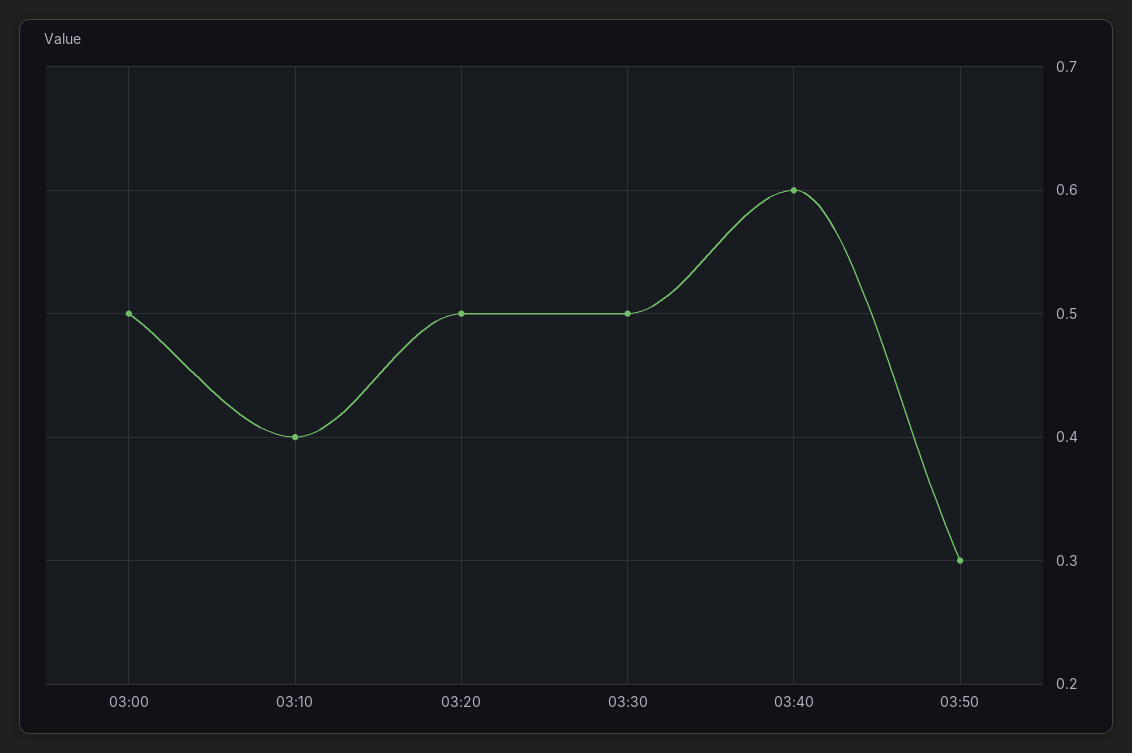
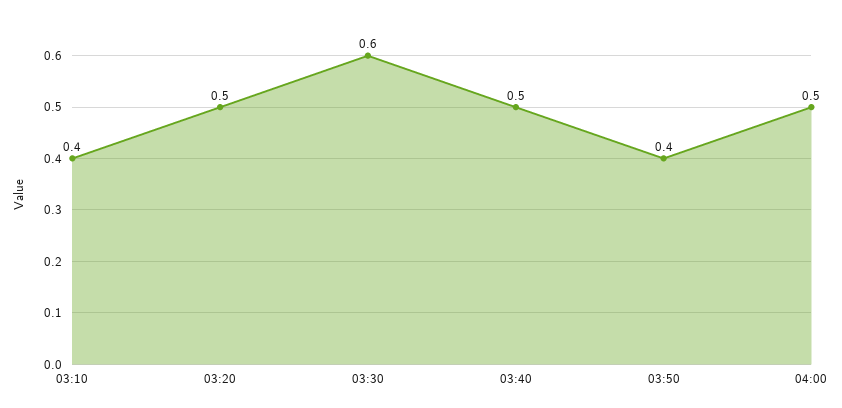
03:00: 0.5 -> none
03:30: 0.5 -> 0.6
03:40: 0.6 -> 0.5
03:50: 0.3 -> 0.4
04:00: none -> 0.5

